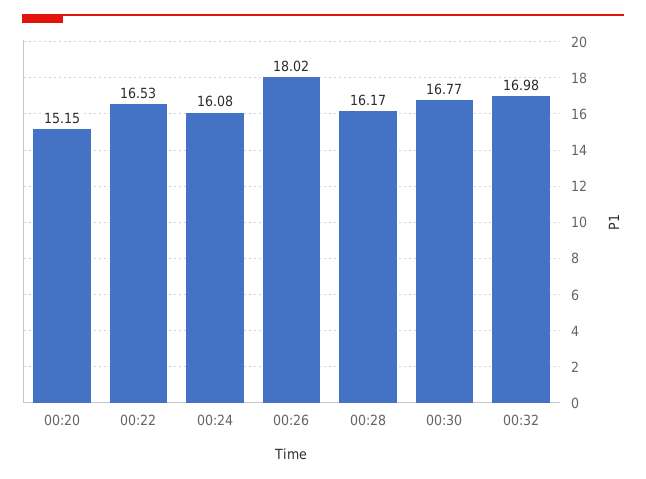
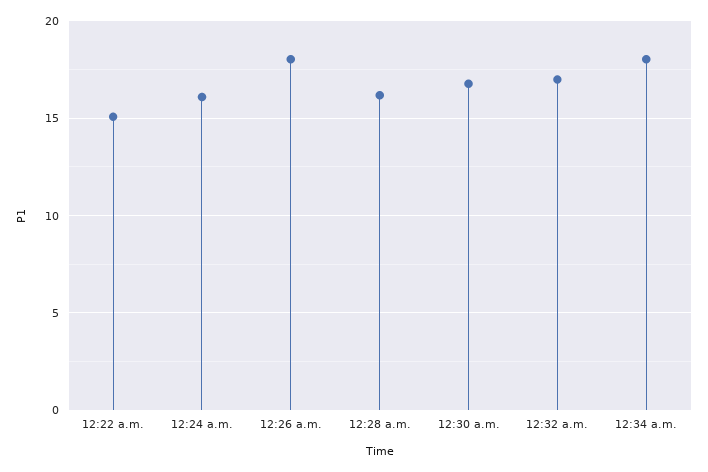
00:20: 15.15 -> none
00:22: 16.53 -> 15
12:34 a.m.: none -> 18

